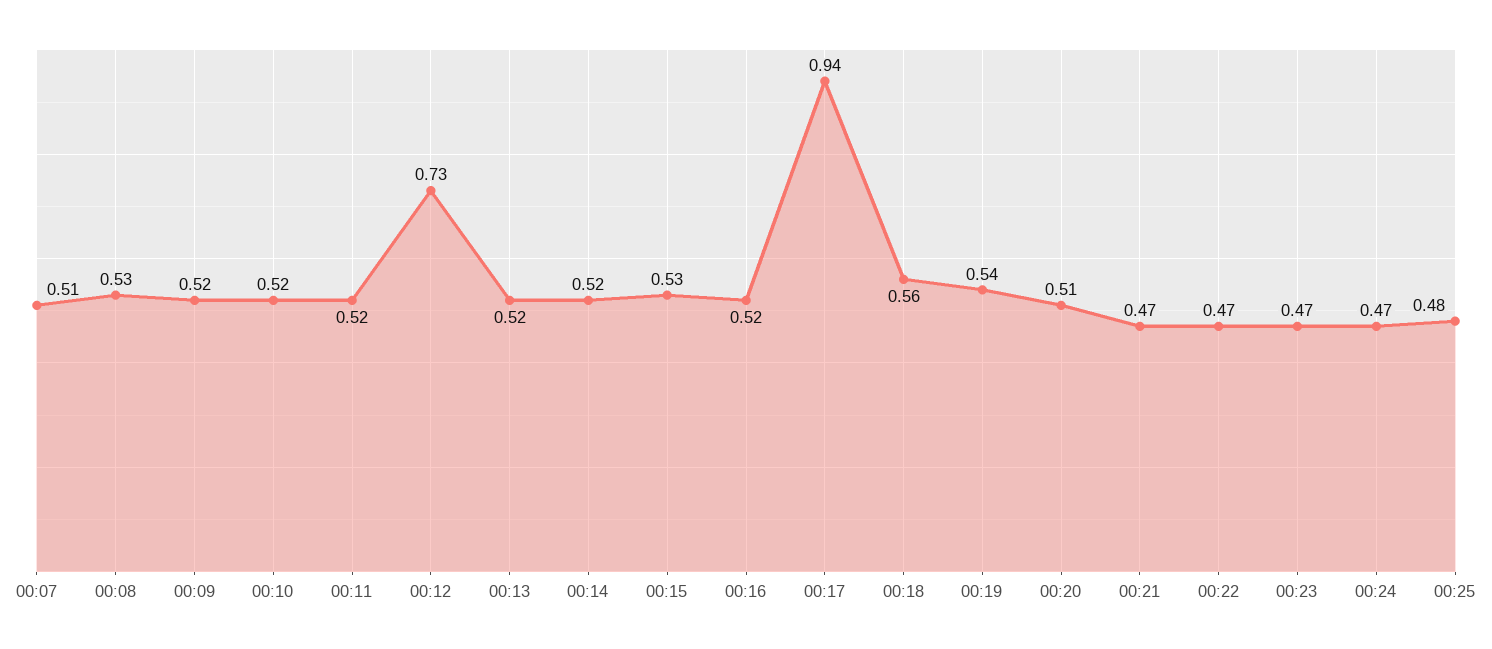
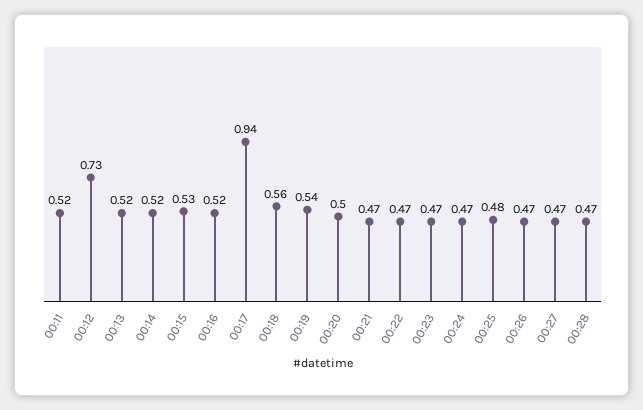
00:07: 0.51 -> none
00:08: 0.53 -> none
00:09: 0.52 -> none
00:10: 0.52 -> none
00:20: 0.51 -> 0.5
00:26: none -> 0.47
00:27: none -> 0.47
00:28: none -> 0.47

